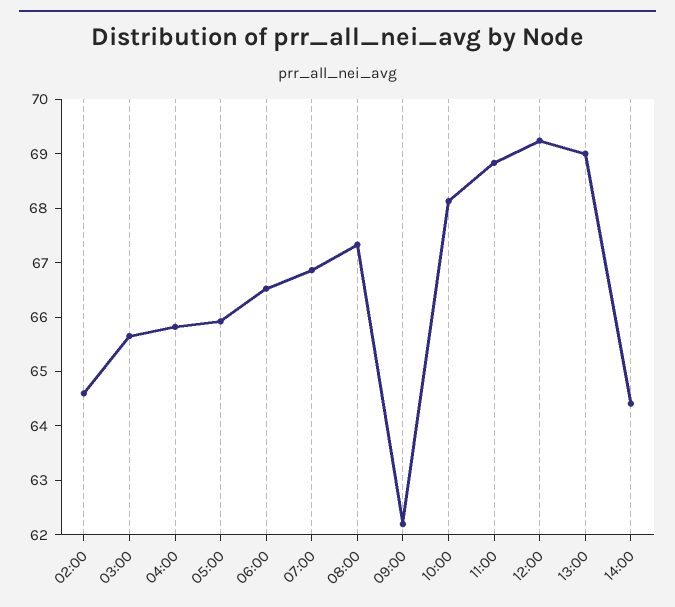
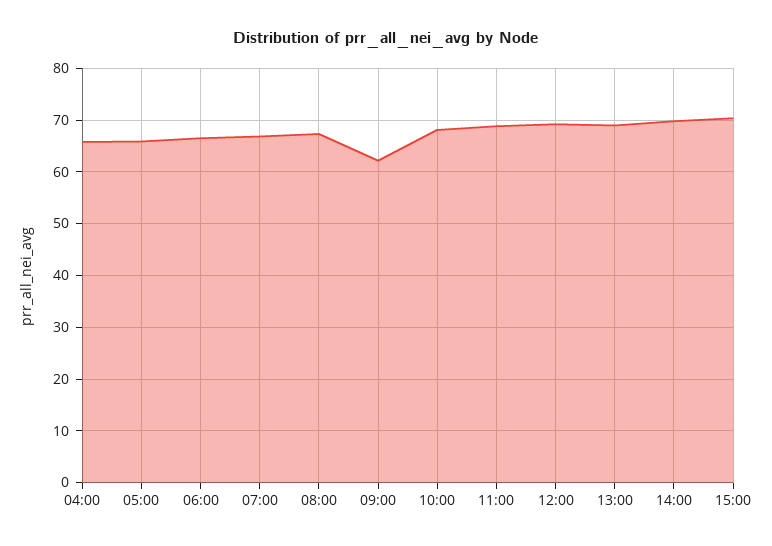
02:00: 64.6 -> none
03:00: 65.6 -> none
14:00: 64.4 -> 70
15:00: none -> 70

